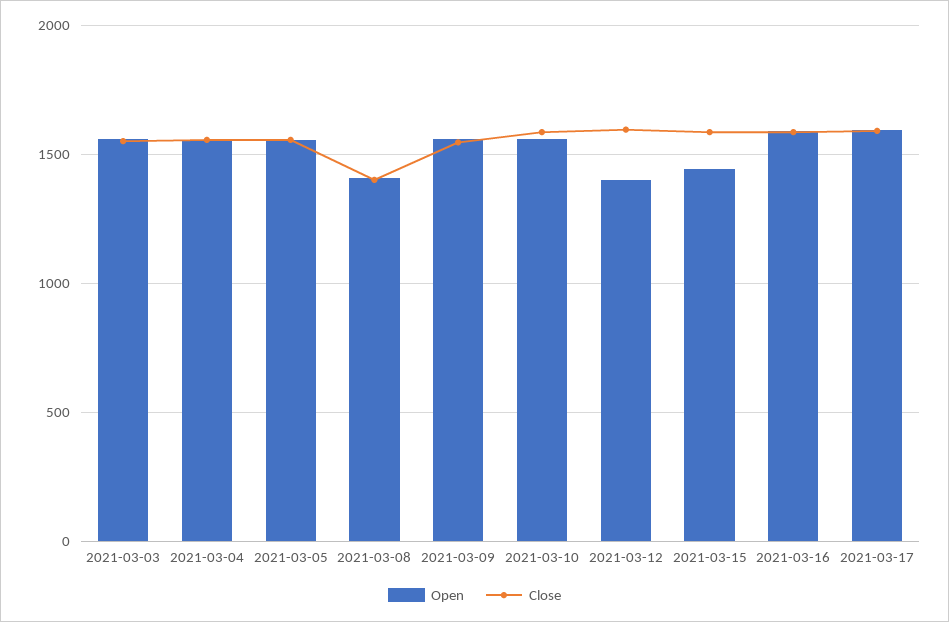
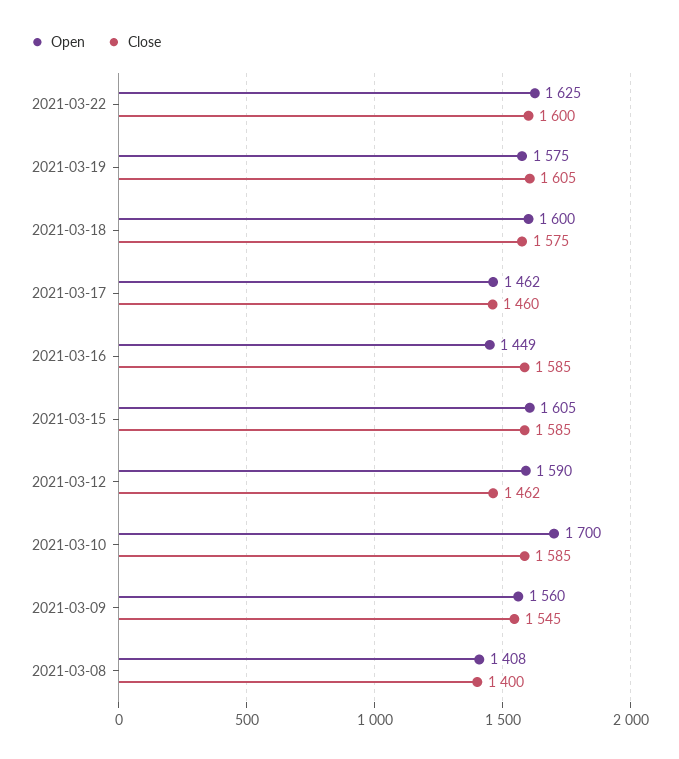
Open, 2021-03-03: 1550 -> none
Close, 2021-03-03: 1550 -> none
Open, 2021-03-04: 1550 -> none
Close, 2021-03-04: 1550 -> none
Open, 2021-03-05: 1550 -> none
Close, 2021-03-05: 1550 -> none
Open, 2021-03-10: 1550 -> 1700
Open, 2021-03-12: 1400 -> 1590
Close, 2021-03-12: 1600 -> 1462
Open, 2021-03-15: 1450 -> 1605
Open, 2021-03-16: 1600 -> 1449
Open, 2021-03-17: 1600 -> 1462
Close, 2021-03-17: 1600 -> 1460
Open, 2021-03-22: none -> 1625
Close, 2021-03-22: none -> 1600
Open, 2021-03-19: none -> 1575
Close, 2021-03-19: none -> 1605
Open, 2021-03-18: none -> 1600
Close, 2021-03-18: none -> 1575

